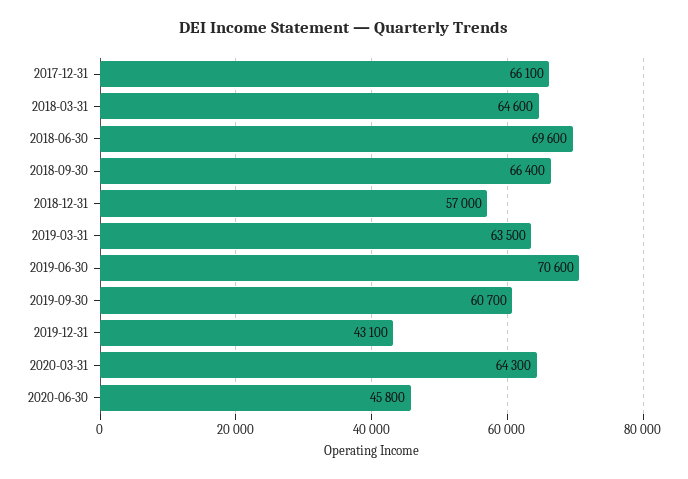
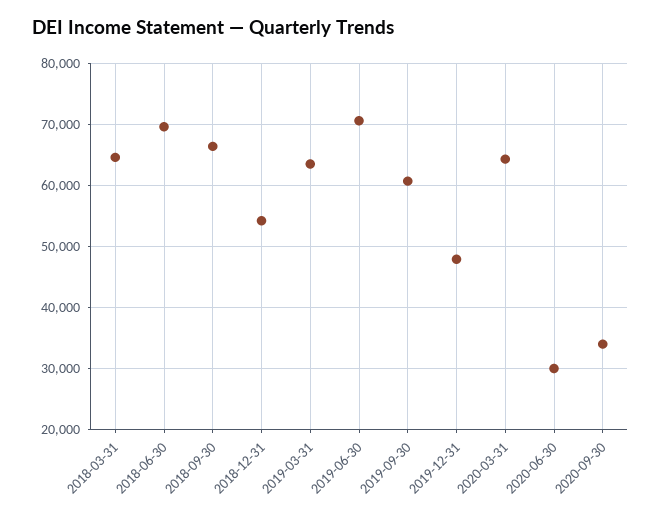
2017-12-31: 66100 -> none
2018-12-31: 57000 -> 54000
2019-12-31: 43100 -> 48000
2020-06-30: 45800 -> 30000
2020-09-30: none -> 34000

